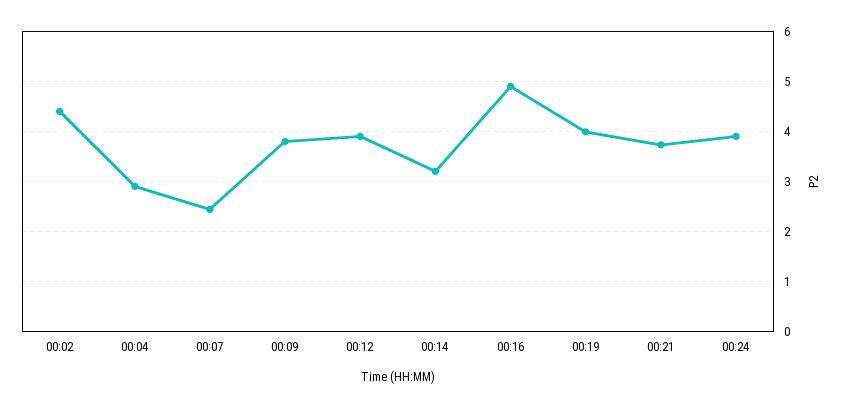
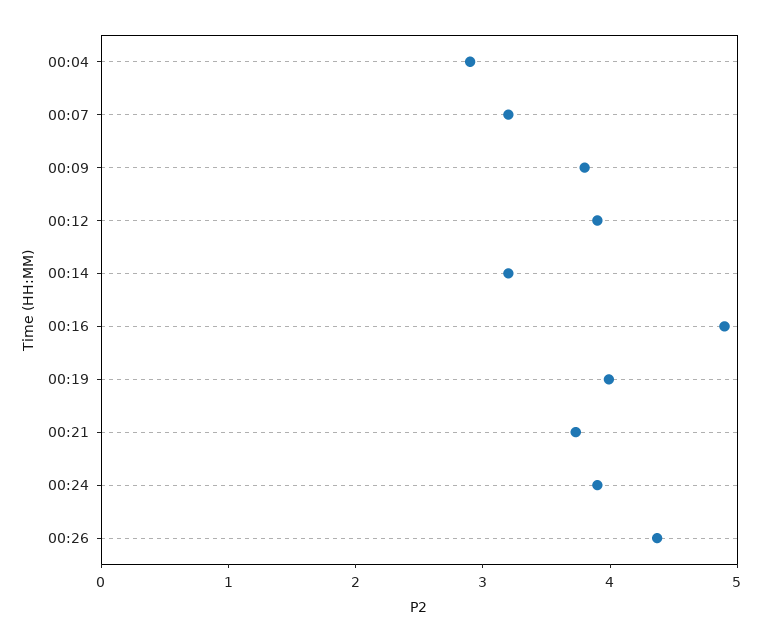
00:02: 4.4 -> none
00:07: 2.4 -> 3.2
00:26: none -> 4.4

